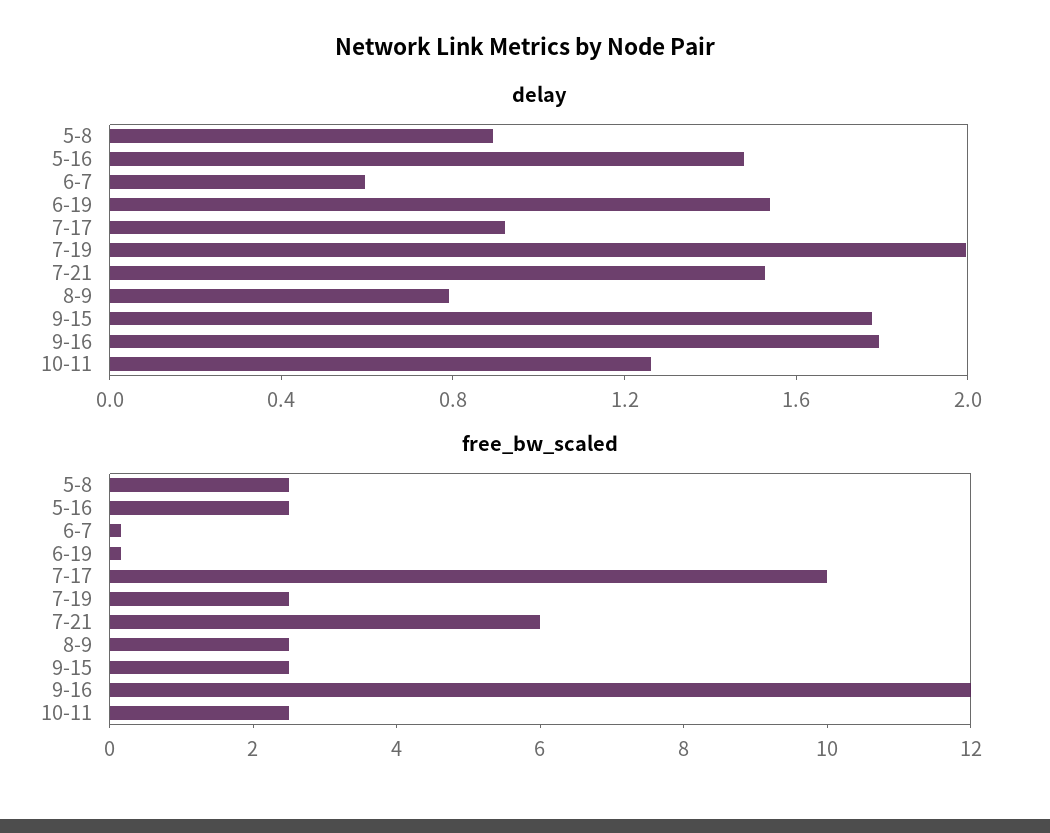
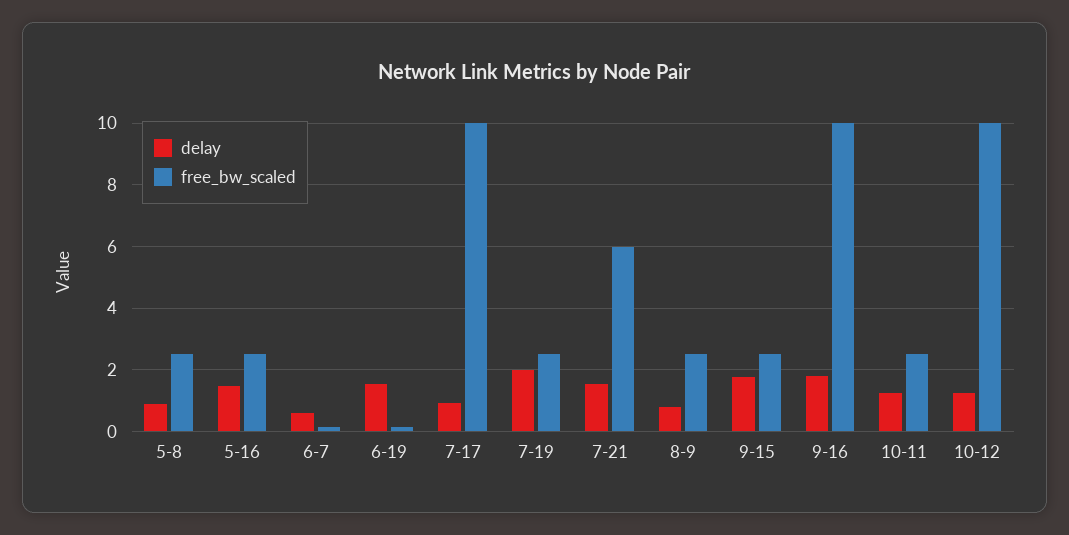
free_bw_scaled, 9-16: 12 -> 10
delay, 10-12: none -> 1.2
free_bw_scaled, 10-12: none -> 10

